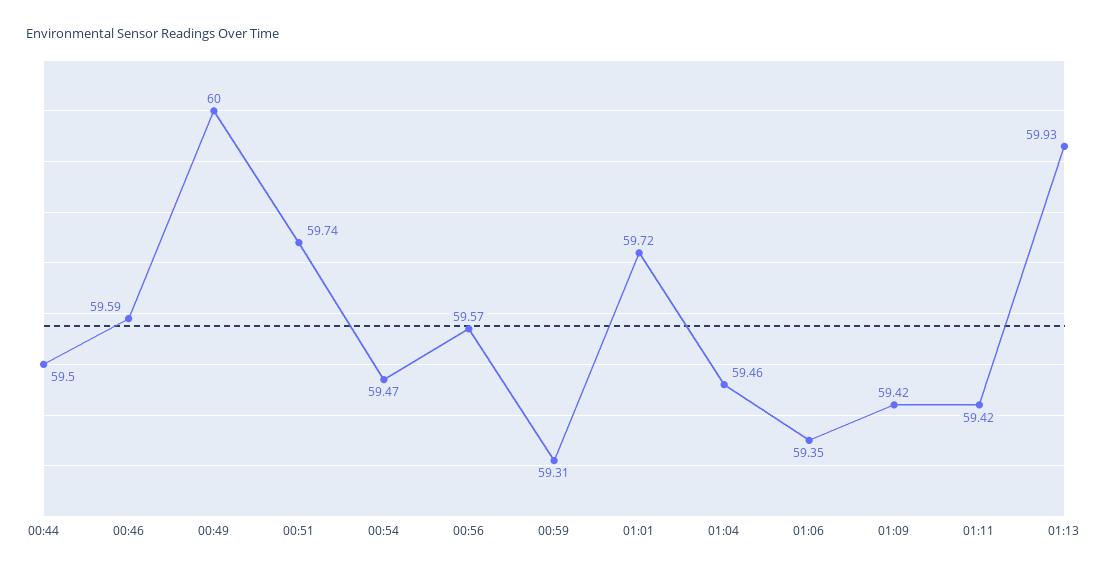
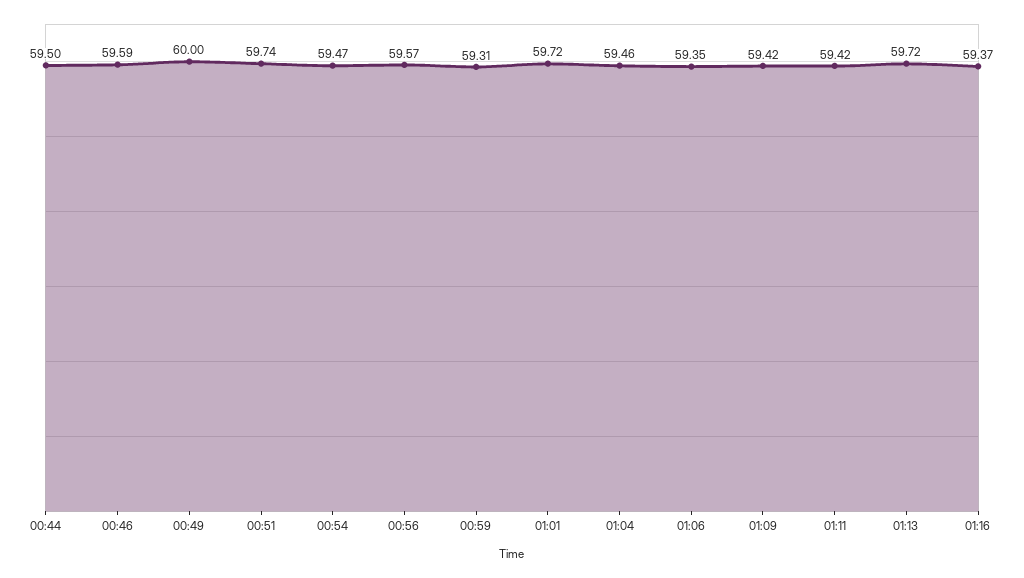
01:13: 59.93 -> 59.72
01:16: none -> 59.37

